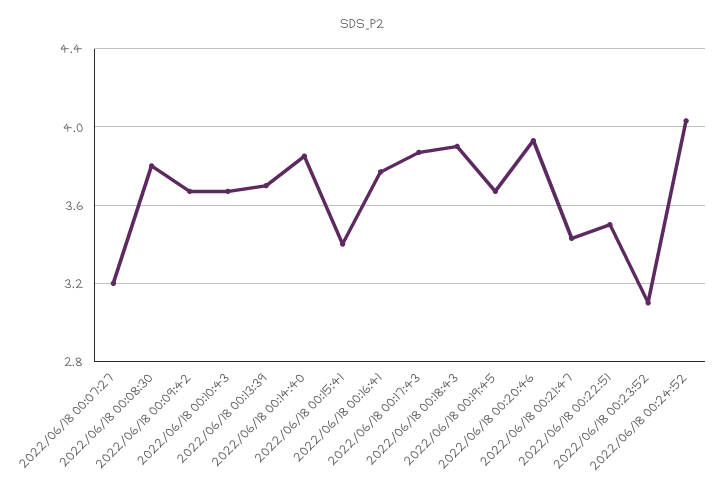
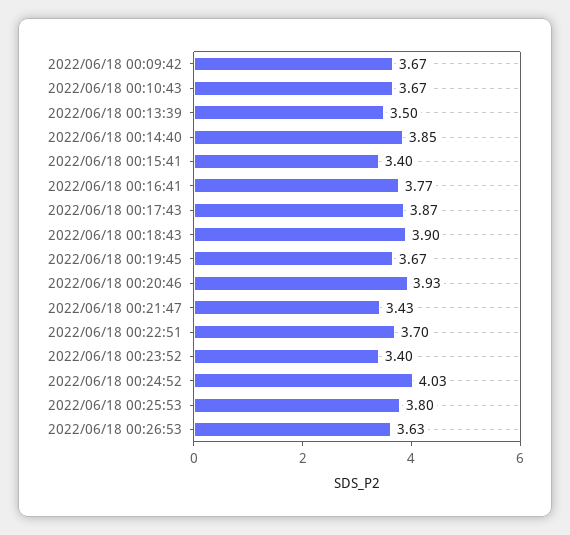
2022/06/18 00:07:27: 3.2 -> none
2022/06/18 00:08:30: 3.8 -> none
2022/06/18 00:13:39: 3.7 -> 3.5
2022/06/18 00:22:51: 3.5 -> 3.7
2022/06/18 00:23:52: 3.1 -> 3.4
2022/06/18 00:25:53: none -> 3.8
2022/06/18 00:26:53: none -> 3.63

